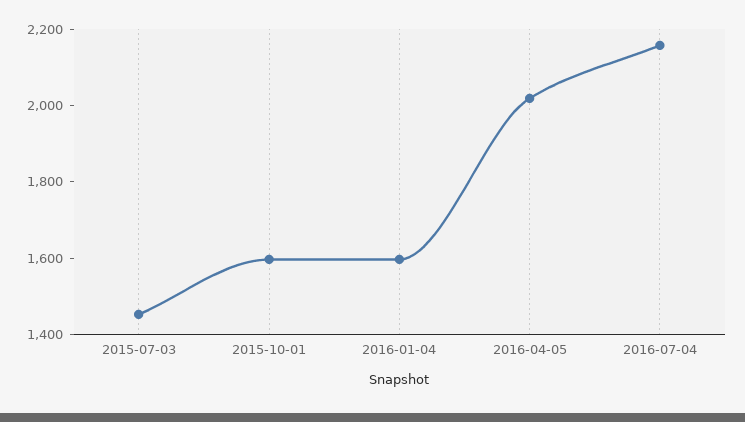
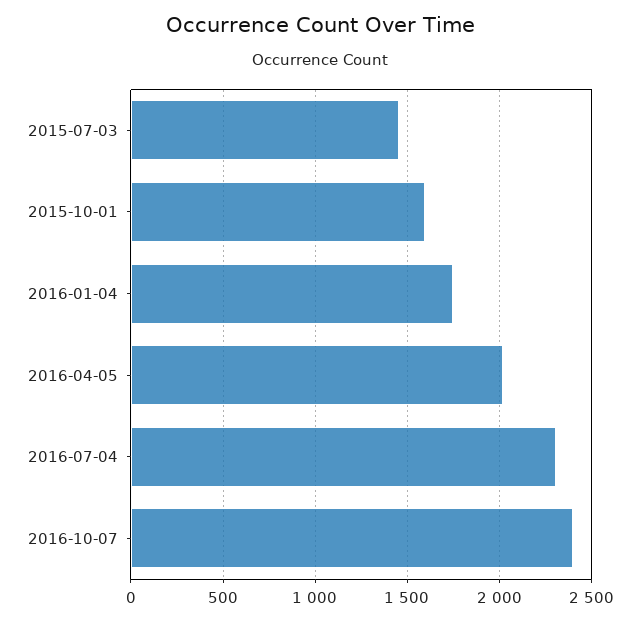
2016-01-04: 1600 -> 1750
2016-07-04: 2150 -> 2300
2016-10-07: none -> 2400

